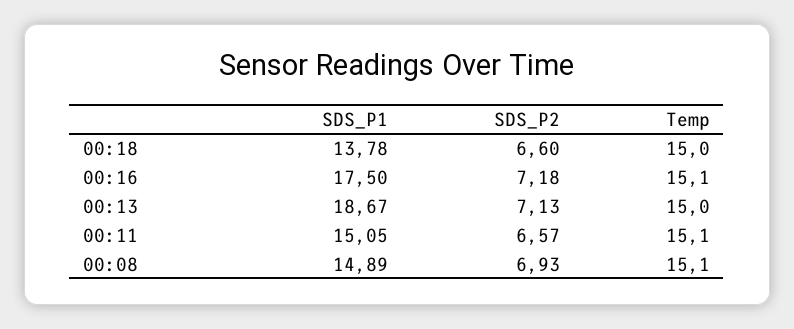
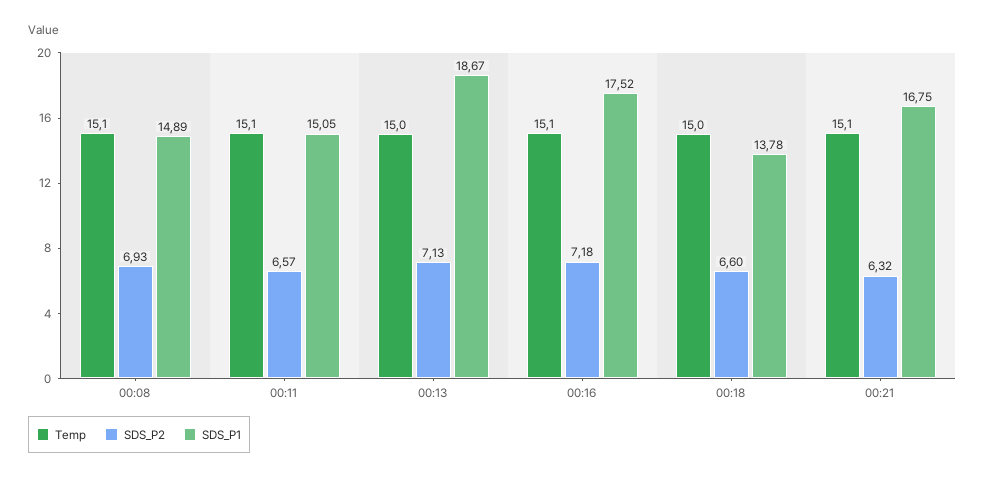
SDS_P1, 00:16: 17.5 -> 17.52
Temp, 00:21: none -> 15.1
SDS_P2, 00:21: none -> 6.32
SDS_P1, 00:21: none -> 16.75

